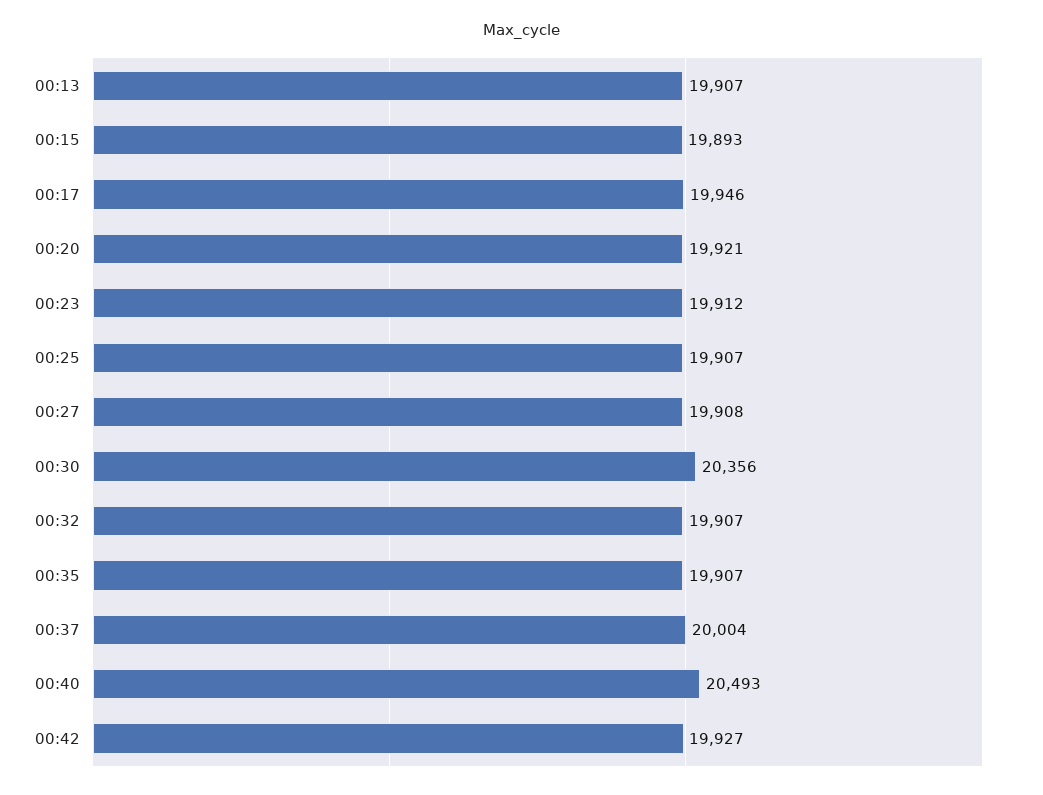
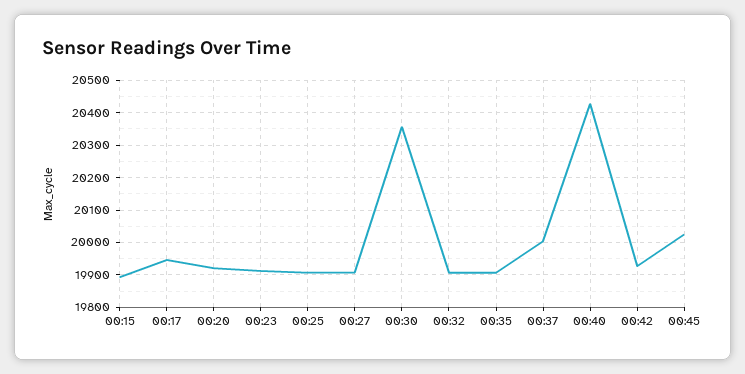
00:13: 19907 -> none
00:40: 20493 -> 20420
00:45: none -> 20020

